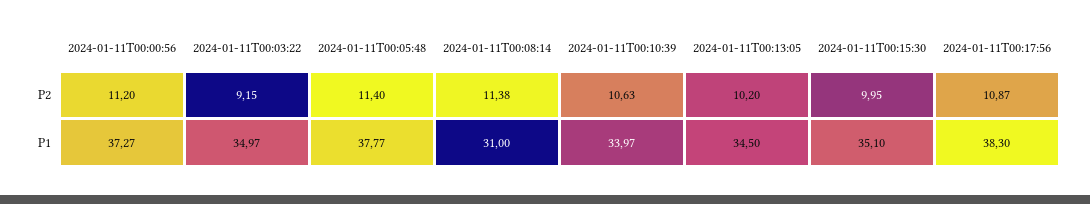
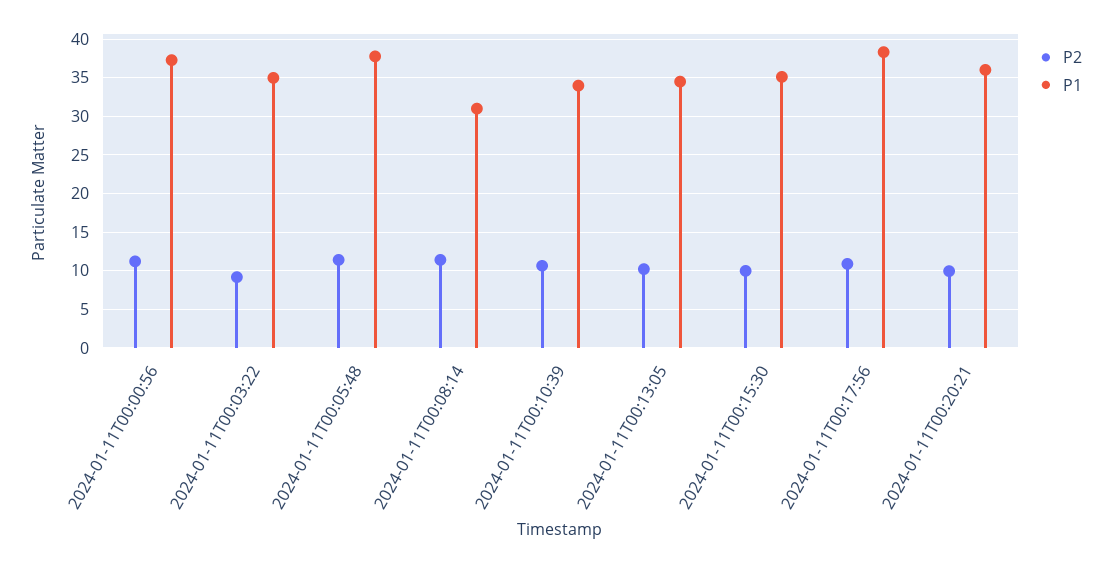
P2, 2024-01-11T00:20:21: none -> 10
P1, 2024-01-11T00:20:21: none -> 36

